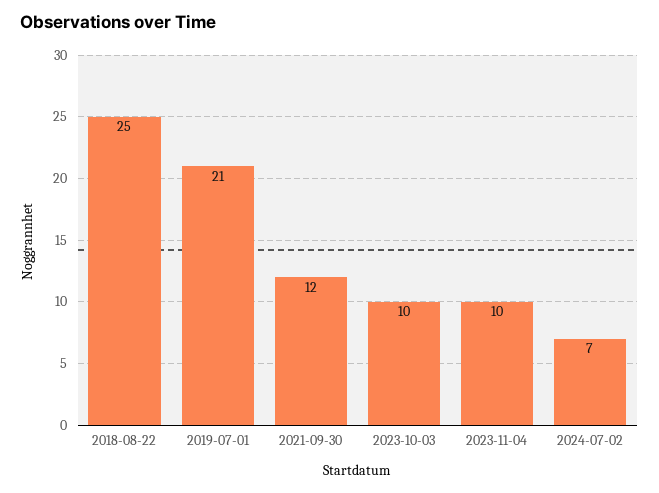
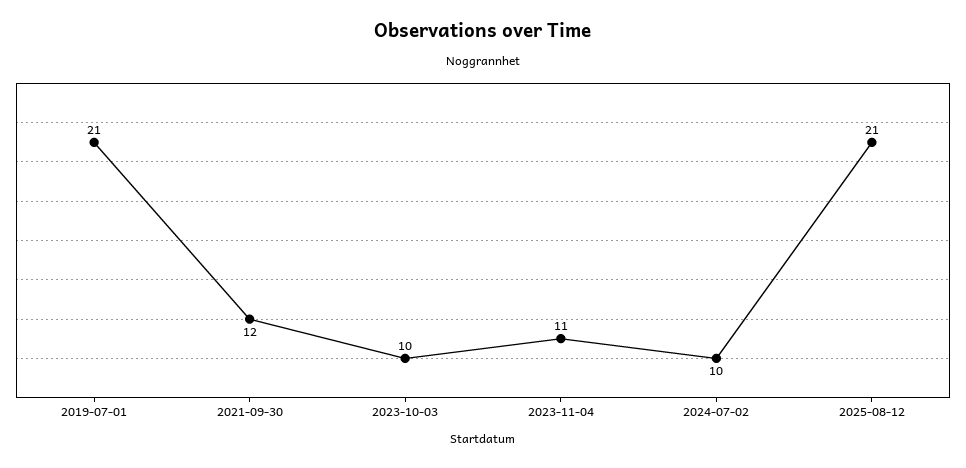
2018-08-22: 25 -> none
2023-11-04: 10 -> 11
2024-07-02: 7 -> 10
2025-08-12: none -> 21

